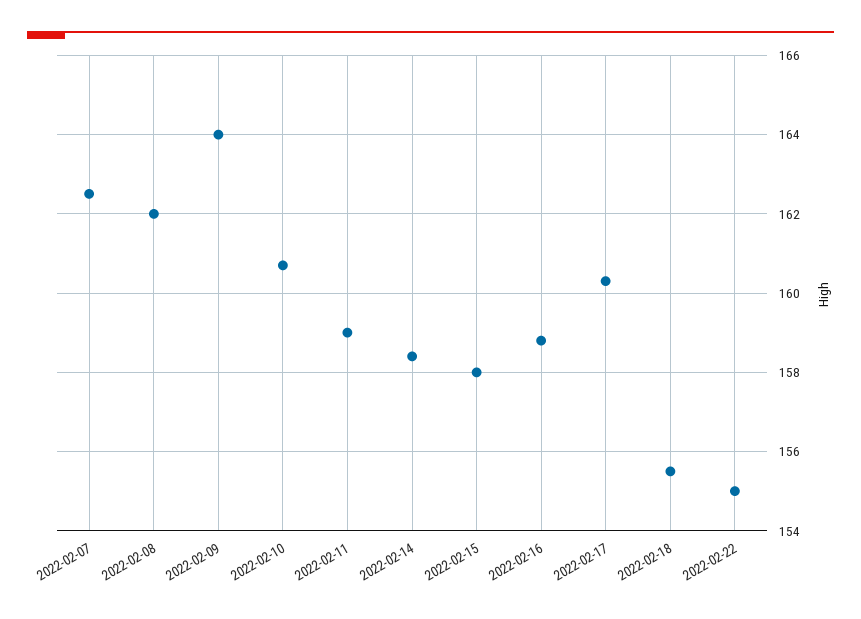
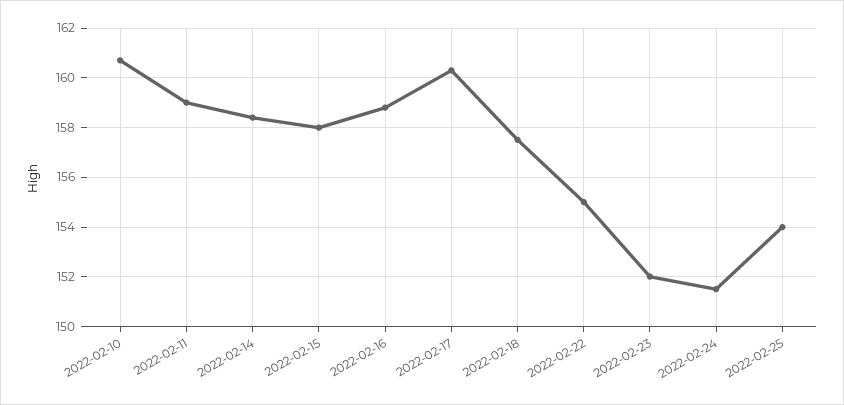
2022-02-07: 162.5 -> none
2022-02-08: 162 -> none
2022-02-09: 164 -> none
2022-02-18: 155.5 -> 157.5
2022-02-23: none -> 152
2022-02-24: none -> 151.5
2022-02-25: none -> 154

